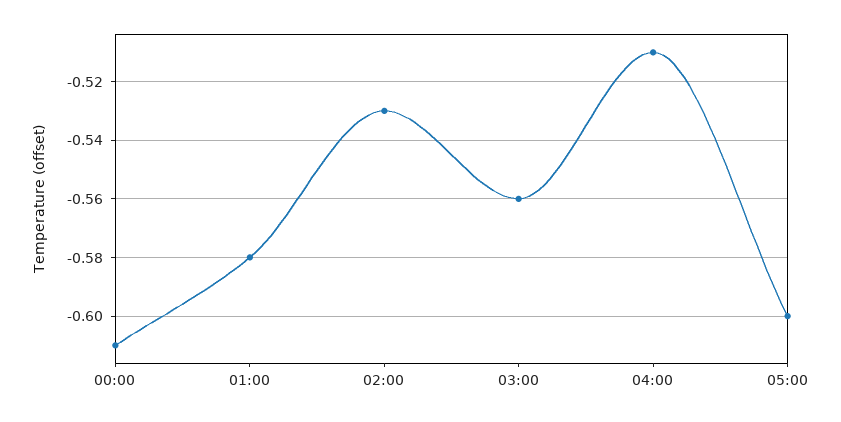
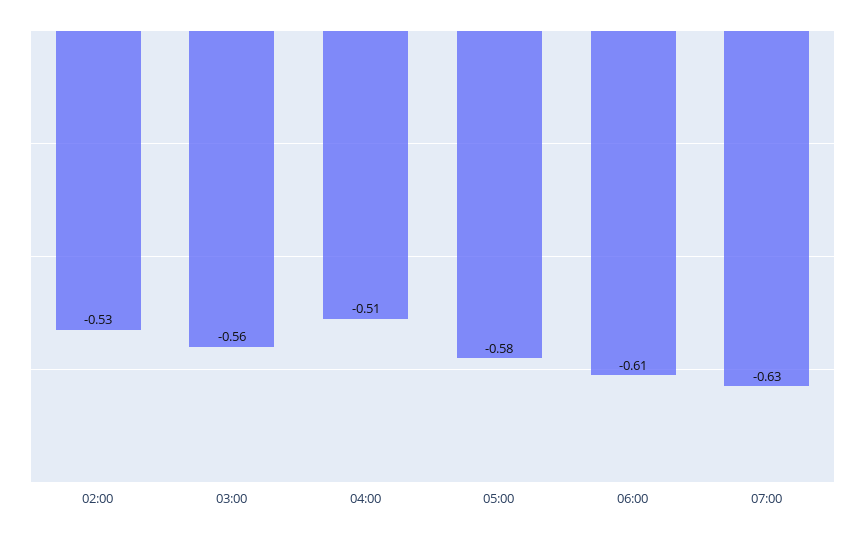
00:00: -0.61 -> none
01:00: -0.58 -> none
05:00: -0.6 -> -0.58
06:00: none -> -0.61
07:00: none -> -0.63

